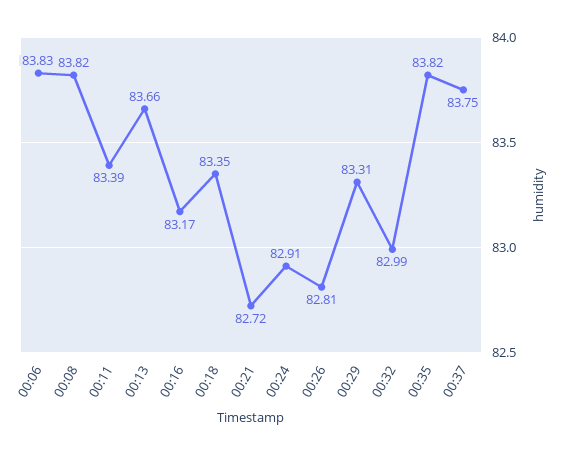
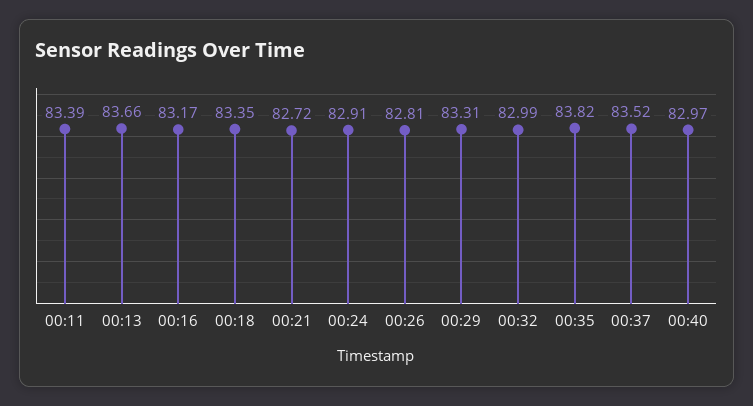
00:06: 83.83 -> none
00:08: 83.82 -> none
00:37: 83.75 -> 83.52
00:40: none -> 82.97

